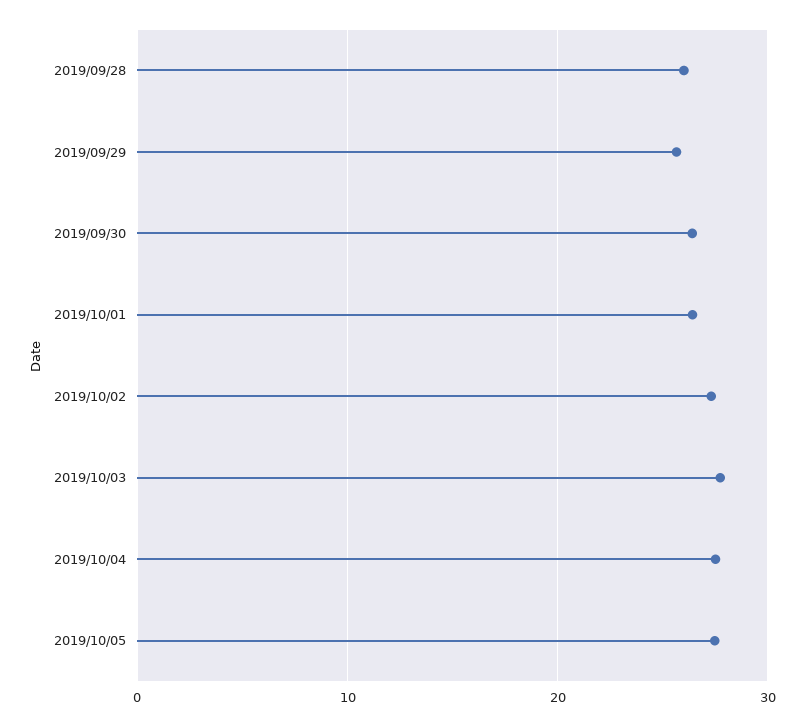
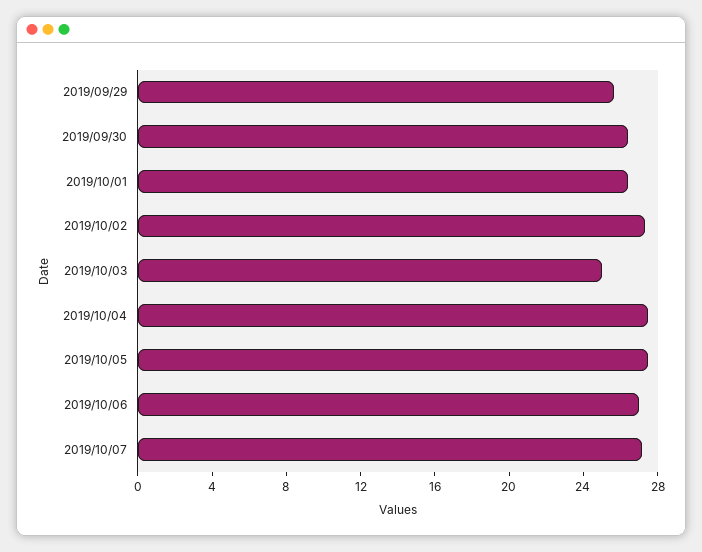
2019/09/28: 26 -> none
2019/10/03: 28 -> 25
2019/10/06: none -> 27
2019/10/07: none -> 27

